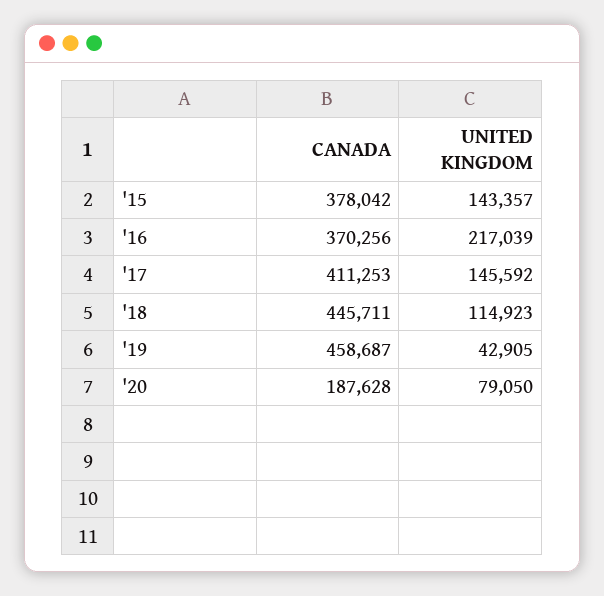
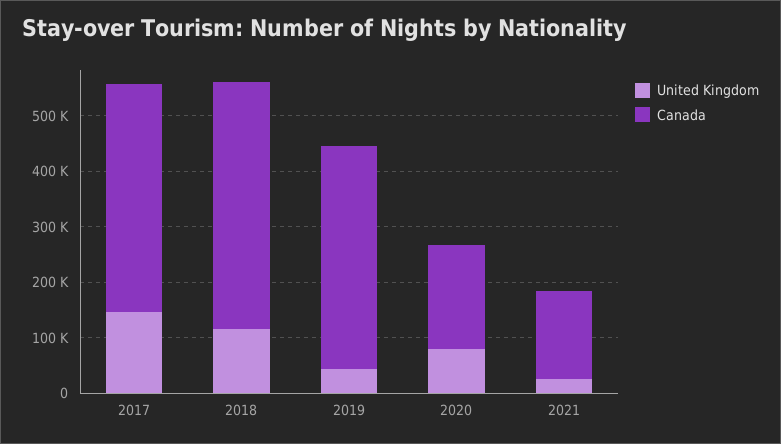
CANADA, '15: 378042 -> none
UNITED KINGDOM, '15: 143357 -> none
CANADA, '16: 370256 -> none
UNITED KINGDOM, '16: 217039 -> none
CANADA, '19: 458687 -> 400000
UNITED KINGDOM, 2021: none -> 20000
CANADA, 2021: none -> 160000

